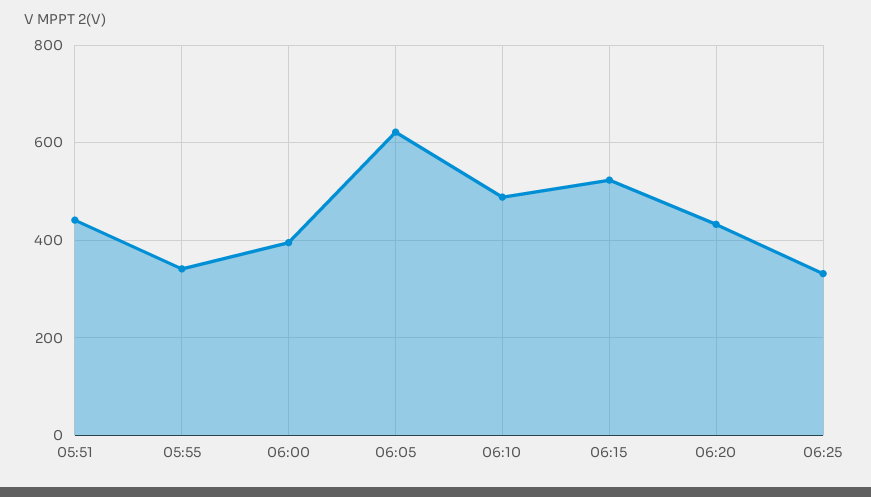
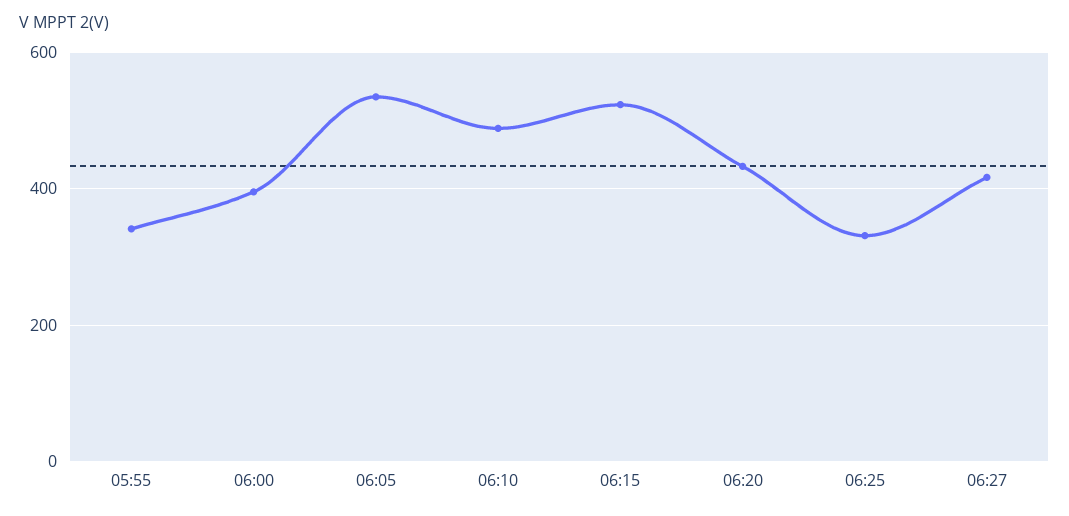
05:51: 440 -> none
06:05: 620 -> 540
06:27: none -> 420

